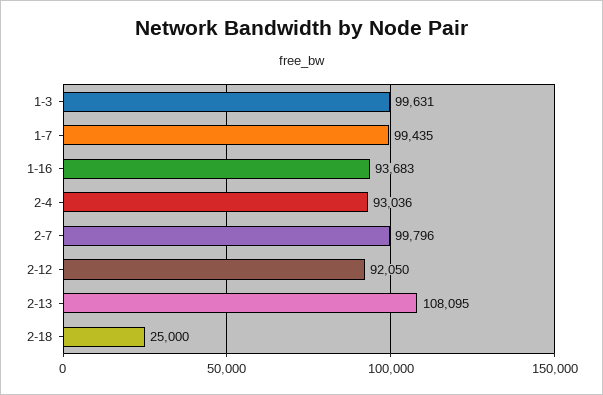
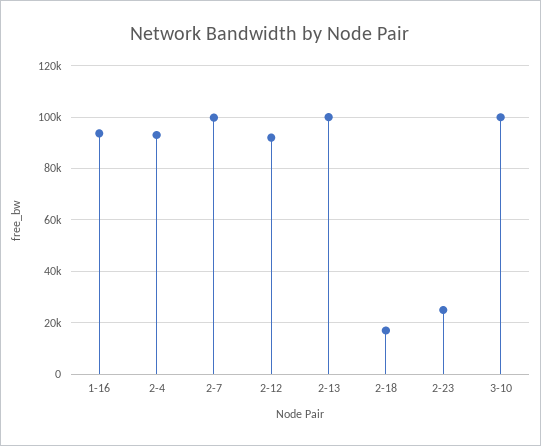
1-3: 99631 -> none
1-7: 99435 -> none
2-13: 108095 -> 100000
2-18: 25000 -> 17500
2-23: none -> 25000
3-10: none -> 100000

